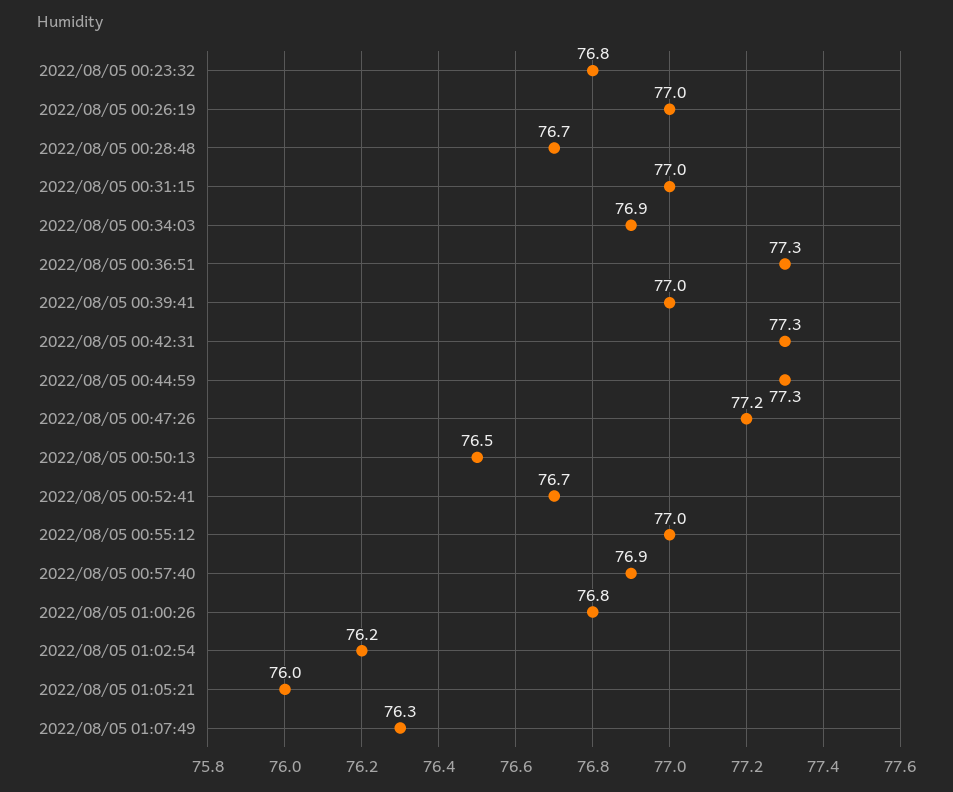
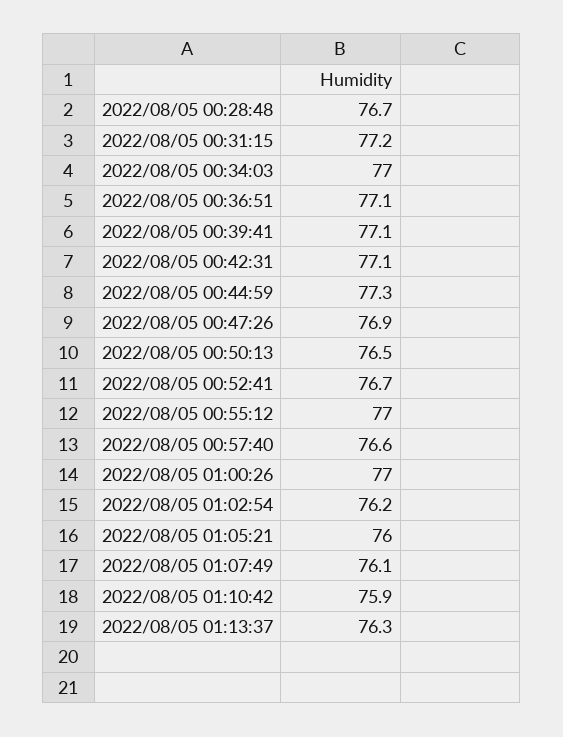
2022/08/05 00:23:32: 76.8 -> none
2022/08/05 00:26:19: 77 -> none
2022/08/05 00:31:15: 77 -> 77.2
2022/08/05 00:34:03: 76.9 -> 77
2022/08/05 00:36:51: 77.3 -> 77.1
2022/08/05 00:39:41: 77 -> 77.1
2022/08/05 00:42:31: 77.3 -> 77.1
2022/08/05 00:47:26: 77.2 -> 76.9
2022/08/05 00:57:40: 76.9 -> 76.6
2022/08/05 01:00:26: 76.8 -> 77
2022/08/05 01:07:49: 76.3 -> 76.1
2022/08/05 01:10:42: none -> 75.9
2022/08/05 01:13:37: none -> 76.3

